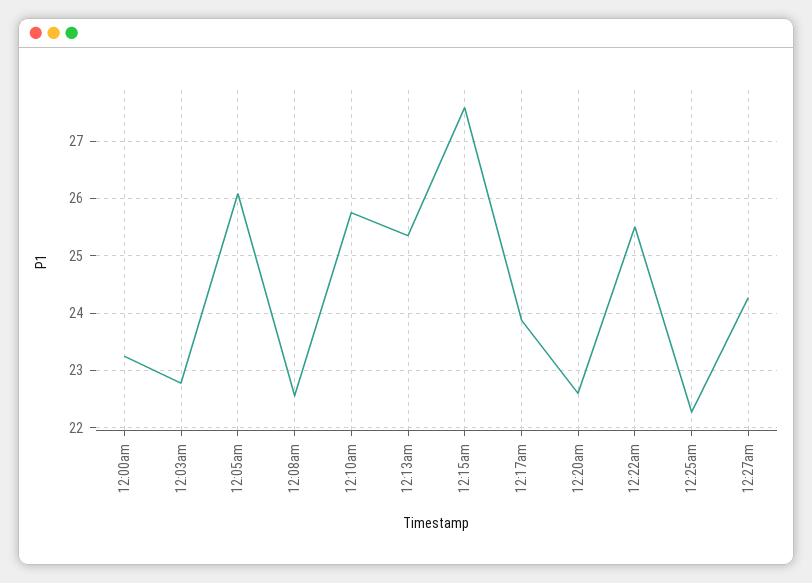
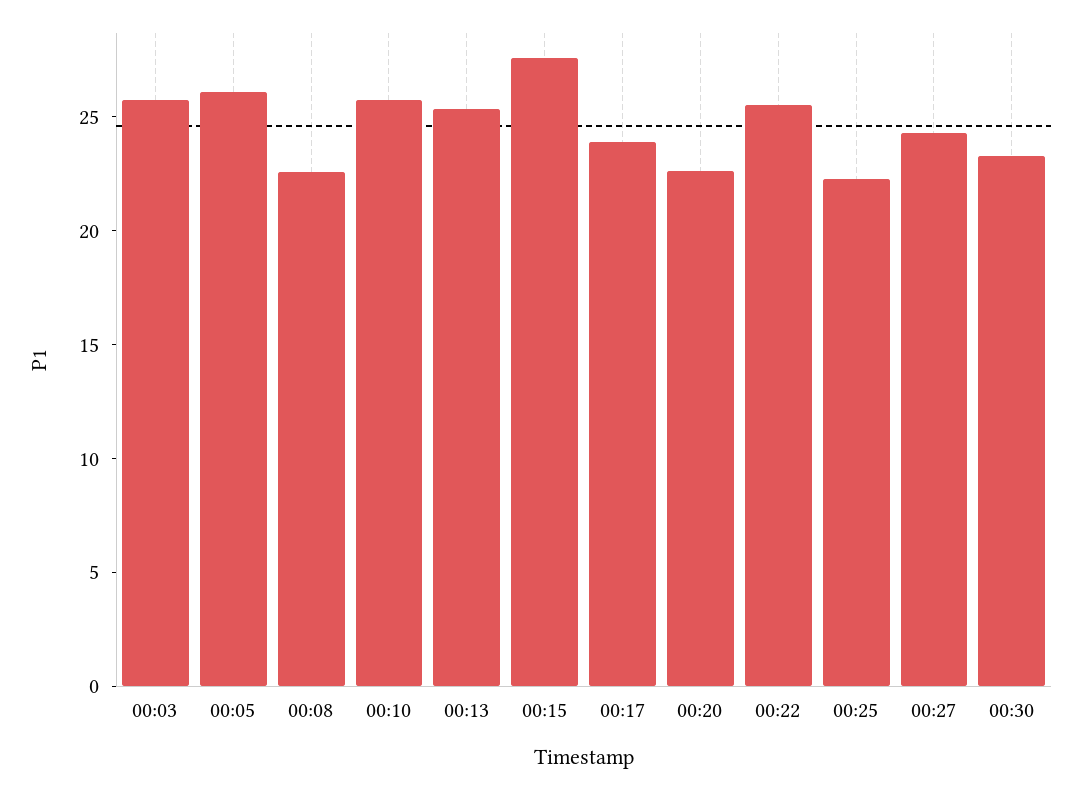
12:00am: 23.2 -> none
12:03am: 22.8 -> 26
00:30: none -> 23

